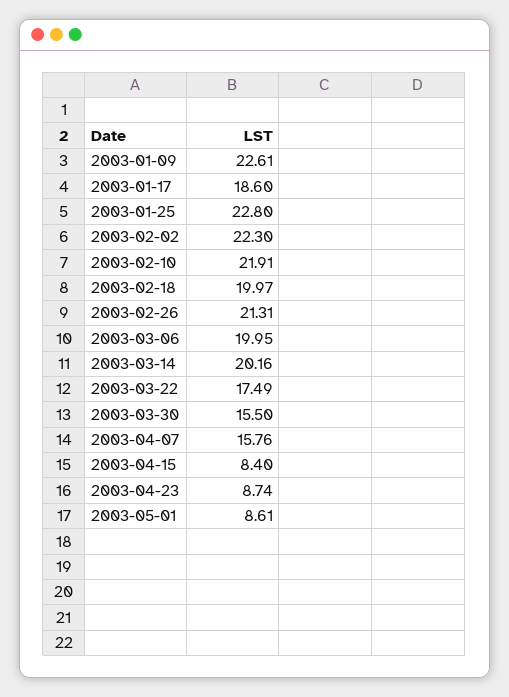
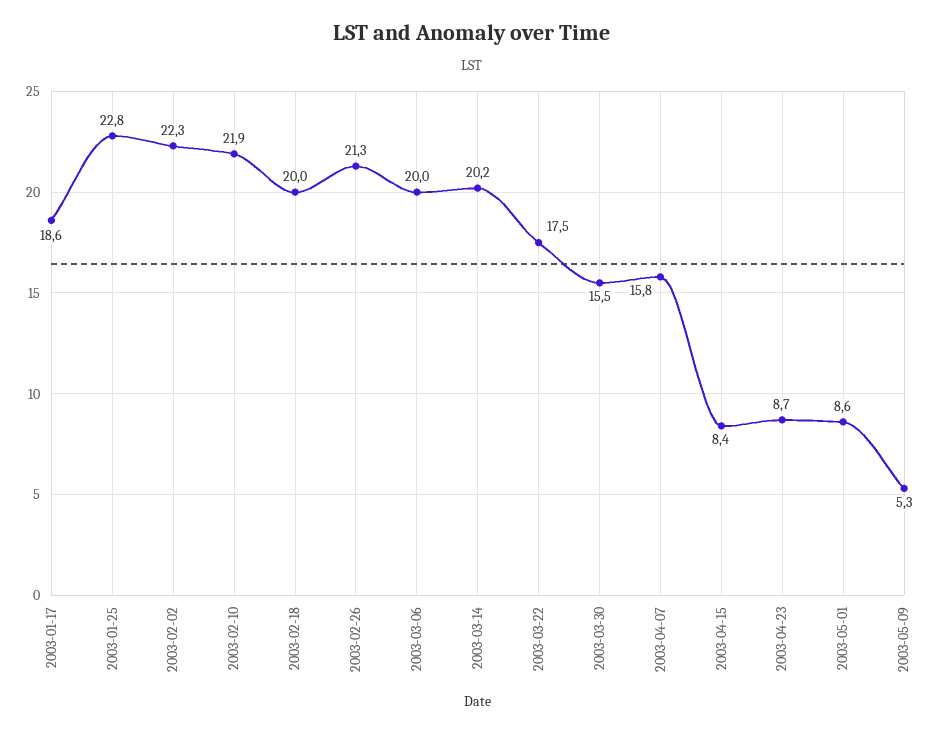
2003-01-09: 22.61 -> none
2003-05-09: none -> 5.3

